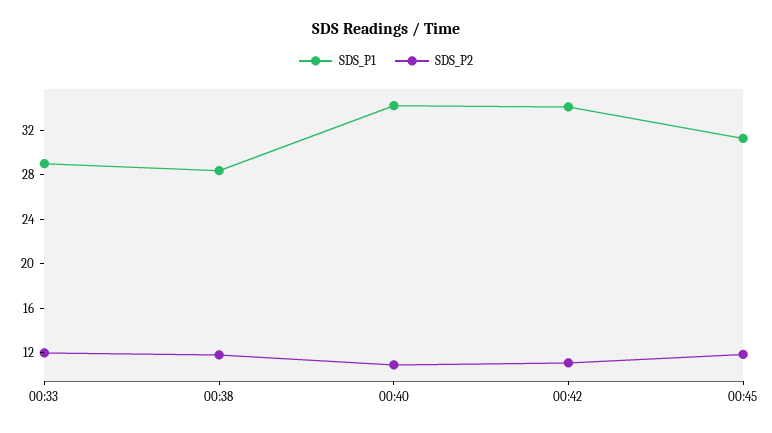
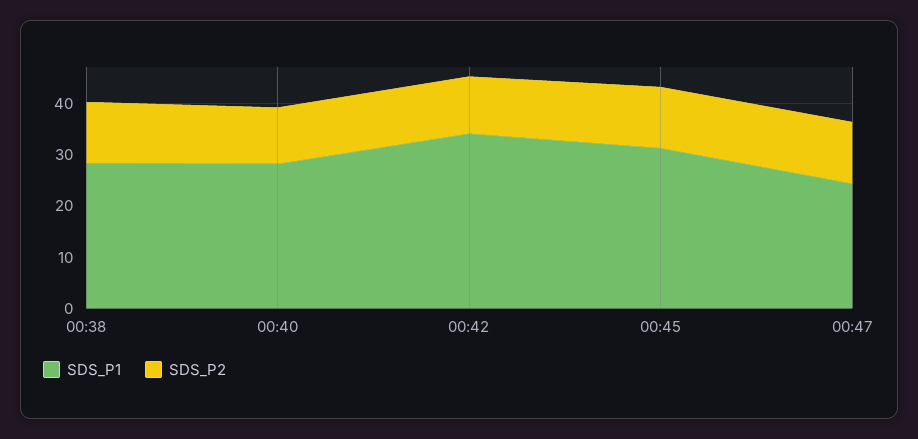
SDS_P1, 00:33: 29 -> none
SDS_P2, 00:33: 12 -> none
SDS_P1, 00:40: 34 -> 28
SDS_P1, 00:47: none -> 24
SDS_P2, 00:47: none -> 12

